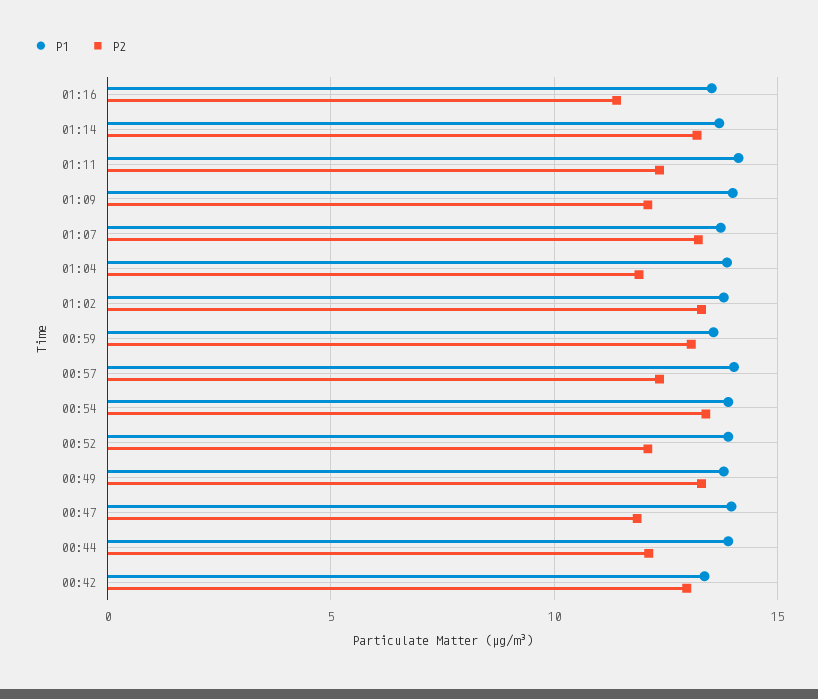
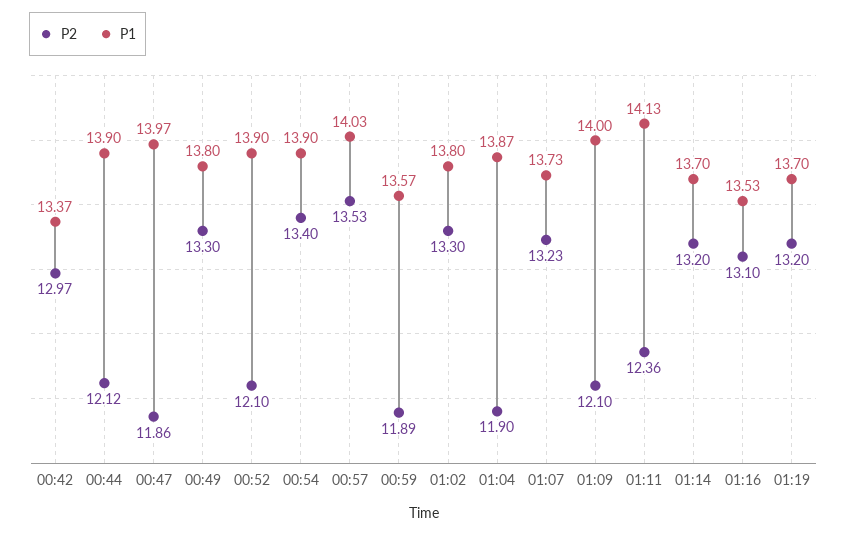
P2, 01:16: 11.5 -> 13.1
P2, 00:59: 13 -> 11.89
P2, 00:57: 12.5 -> 13.53
P2, 01:19: none -> 13.2
P1, 01:19: none -> 13.7

